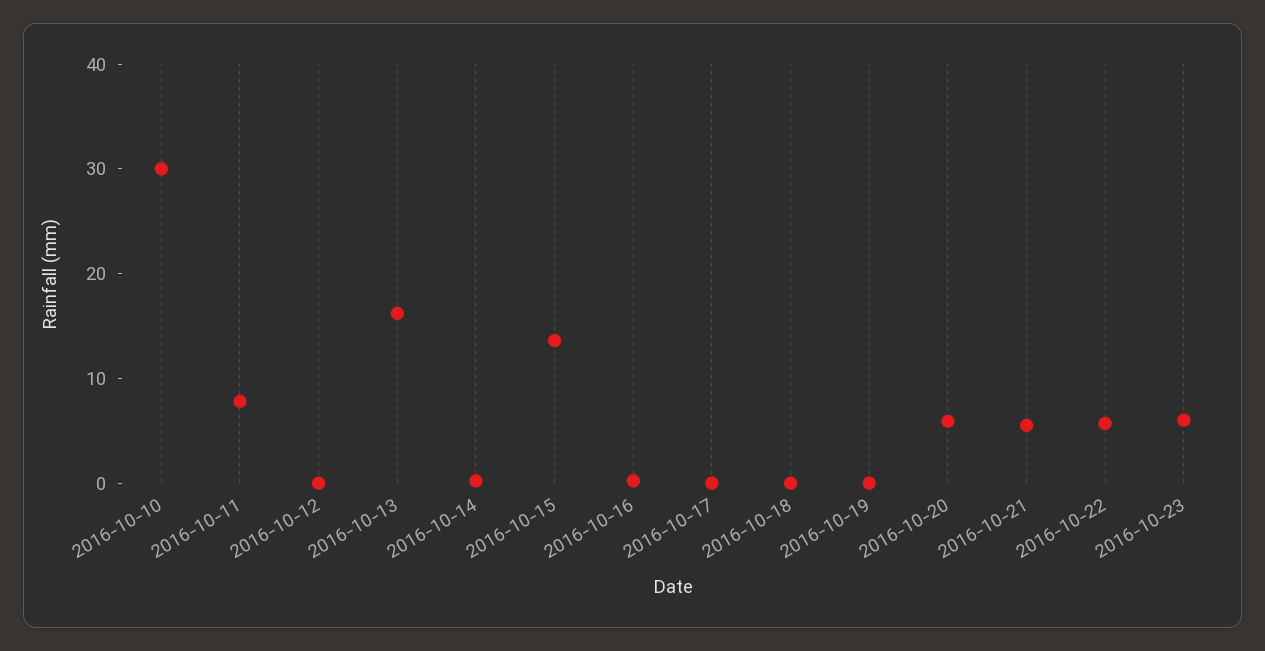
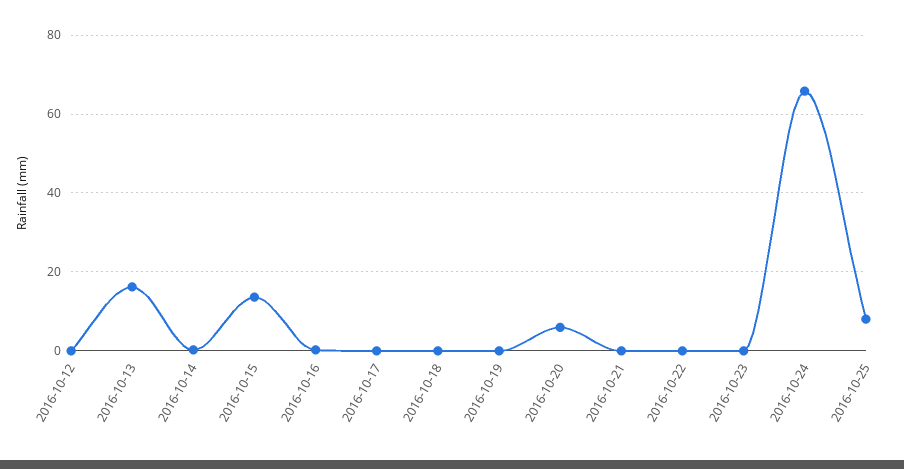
2016-10-10: 30 -> none
2016-10-11: 8 -> none
2016-10-21: 6 -> 0
2016-10-22: 6 -> 0
2016-10-23: 6 -> 0
2016-10-24: none -> 66
2016-10-25: none -> 8

